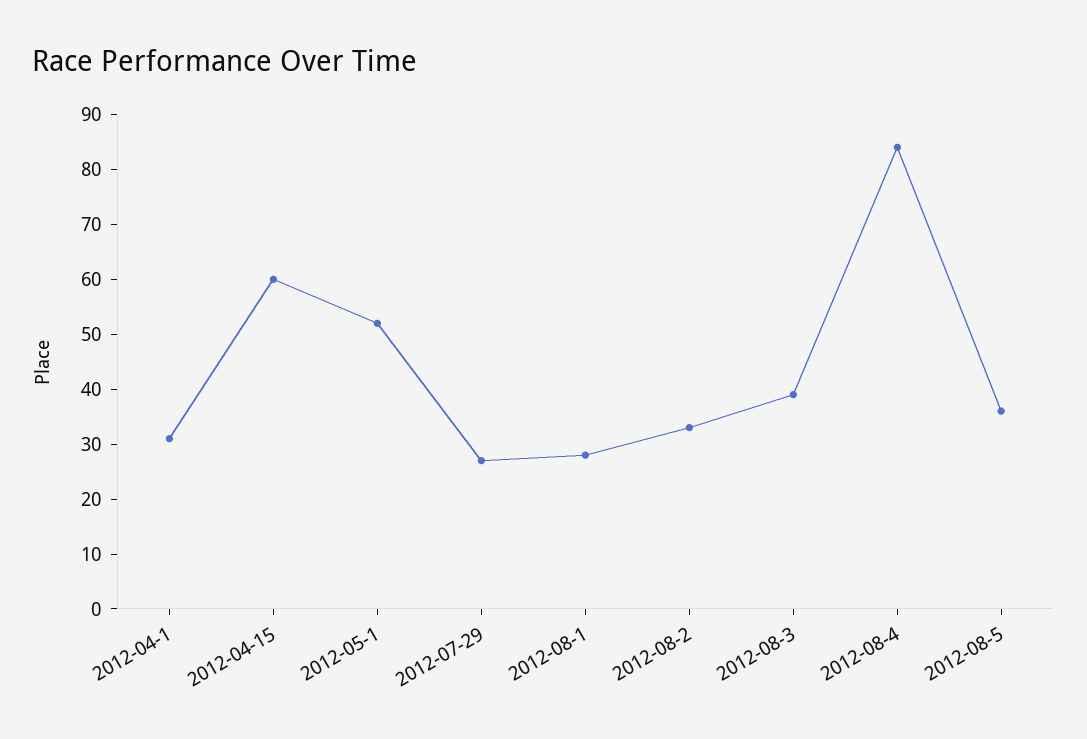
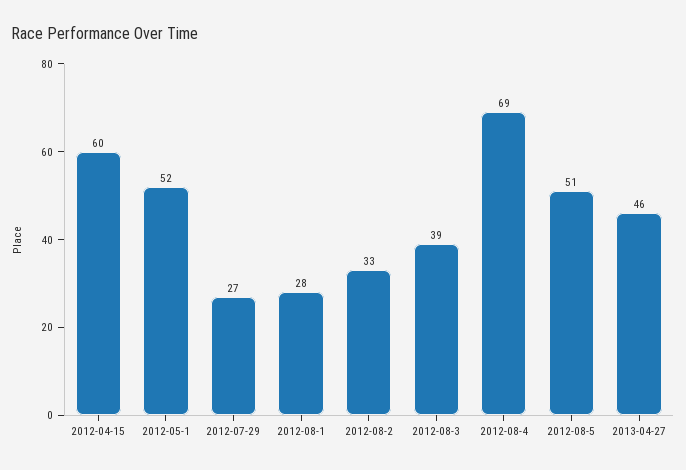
2012-04-1: 30 -> none
2012-08-4: 85 -> 69
2012-08-5: 35 -> 51
2013-04-27: none -> 46

